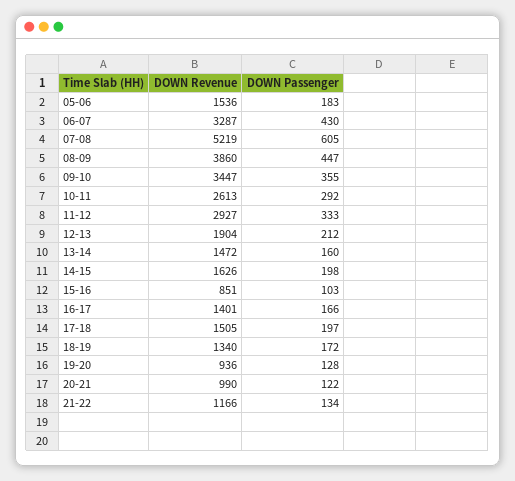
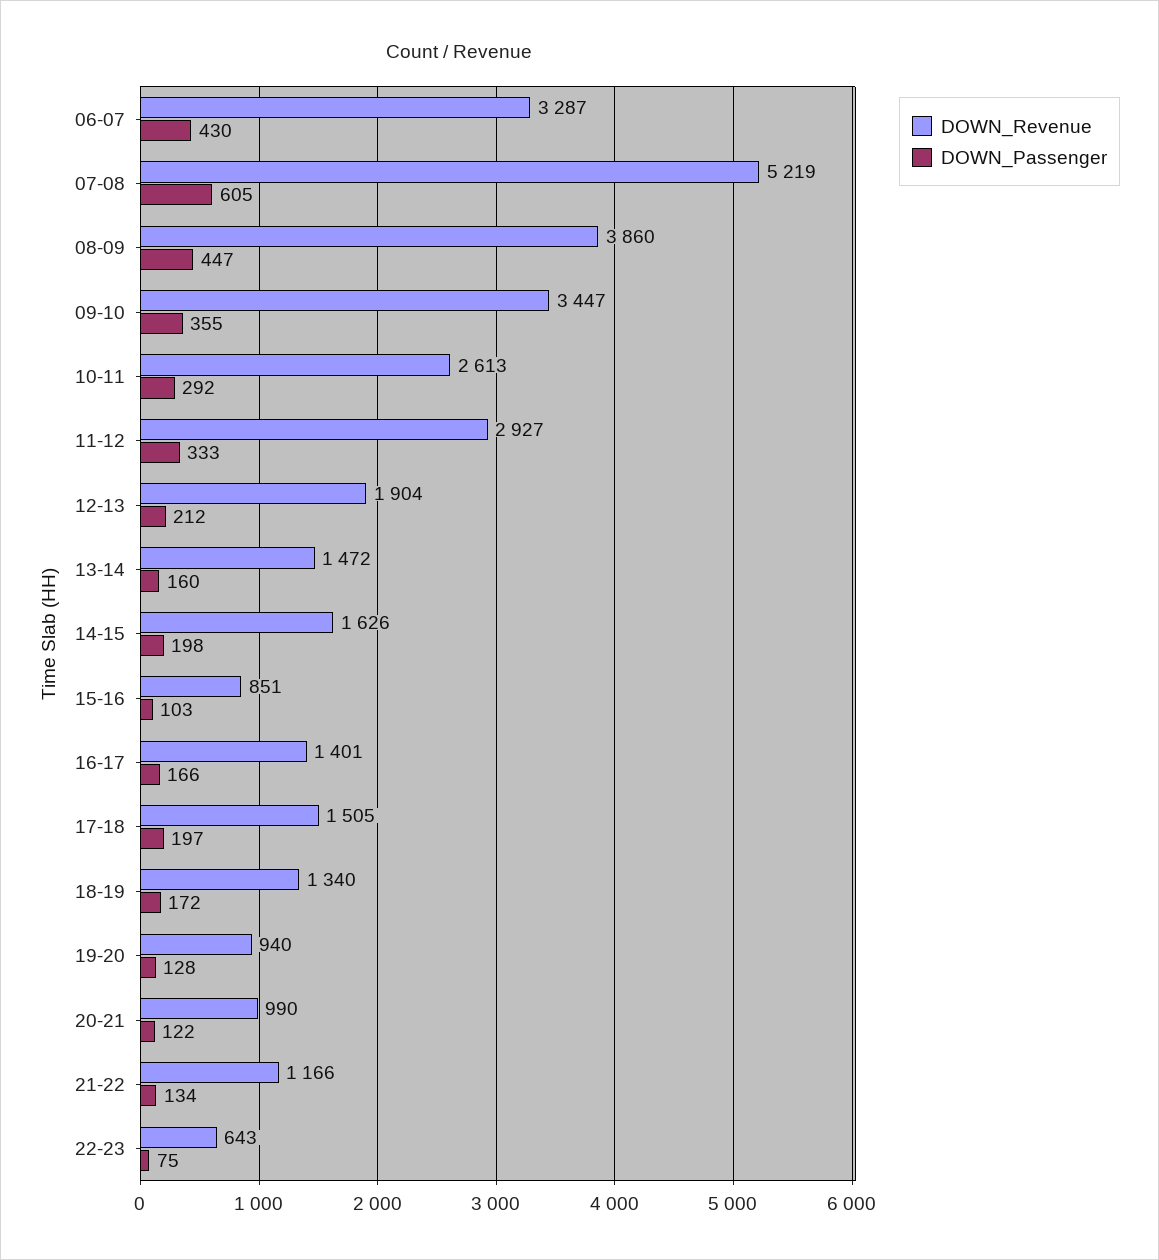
DOWN Revenue, 05-06: 1536 -> none
DOWN Passenger, 05-06: 183 -> none
DOWN Revenue, 19-20: 936 -> 940
DOWN Revenue, 22-23: none -> 643
DOWN Passenger, 22-23: none -> 75

